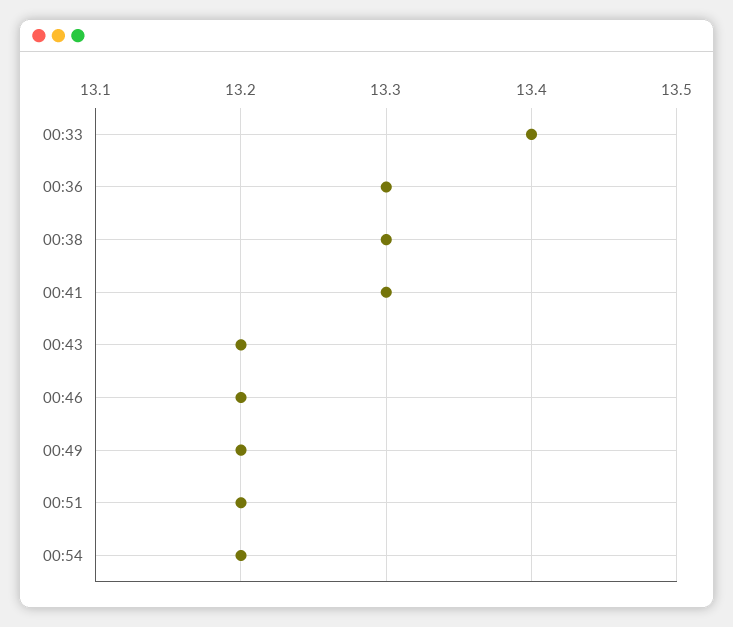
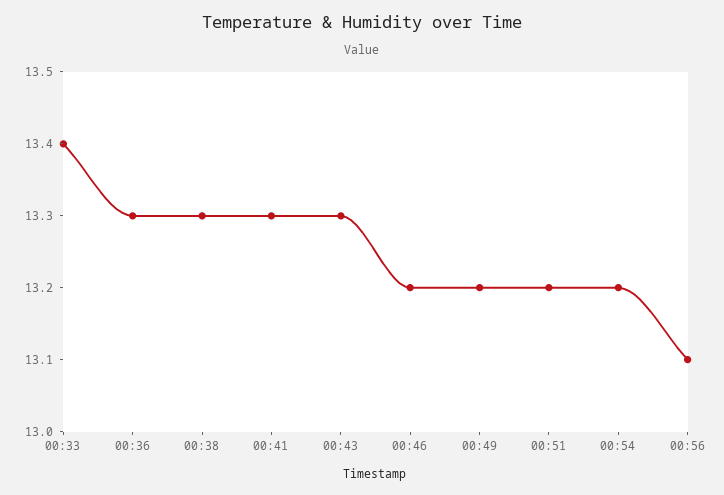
00:43: 13.2 -> 13.3
00:56: none -> 13.1

